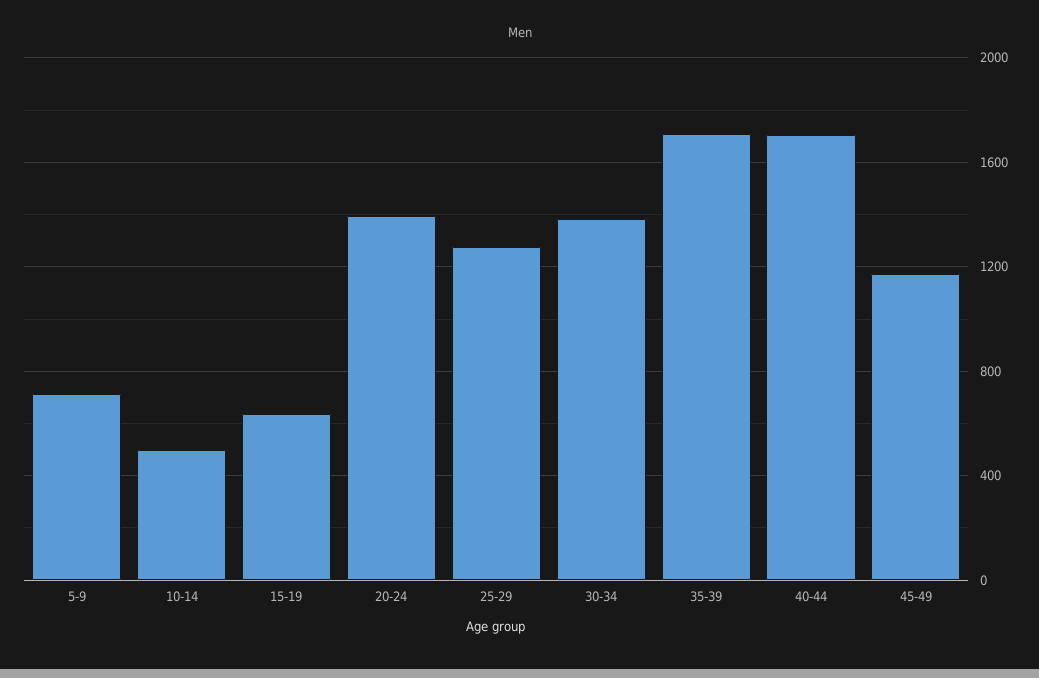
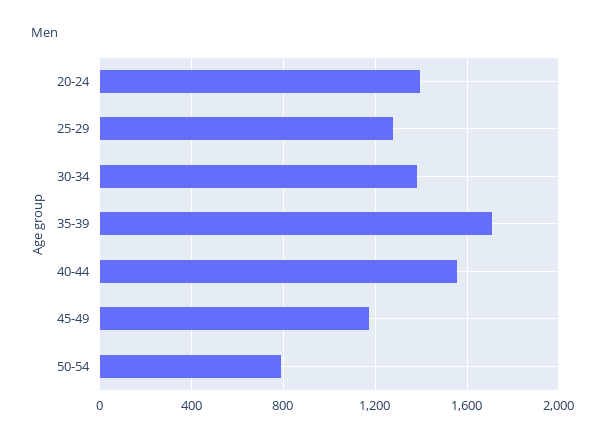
5-9: 700 -> none
10-14: 500 -> none
15-19: 650 -> none
40-44: 1700 -> 1550
50-54: none -> 800

